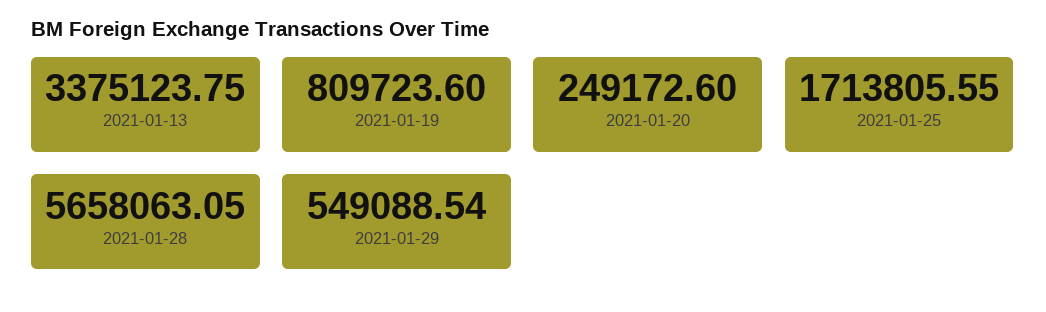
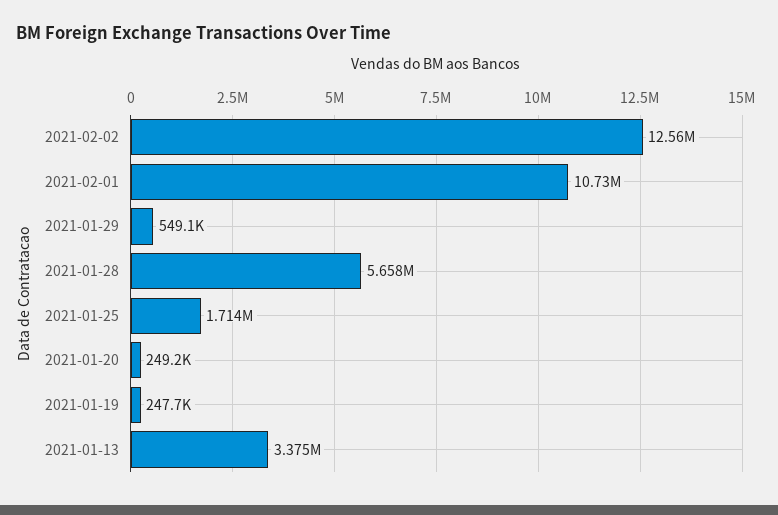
2021-01-19: 809723.6 -> 247700
2021-02-02: none -> 12560000
2021-02-01: none -> 10730000

